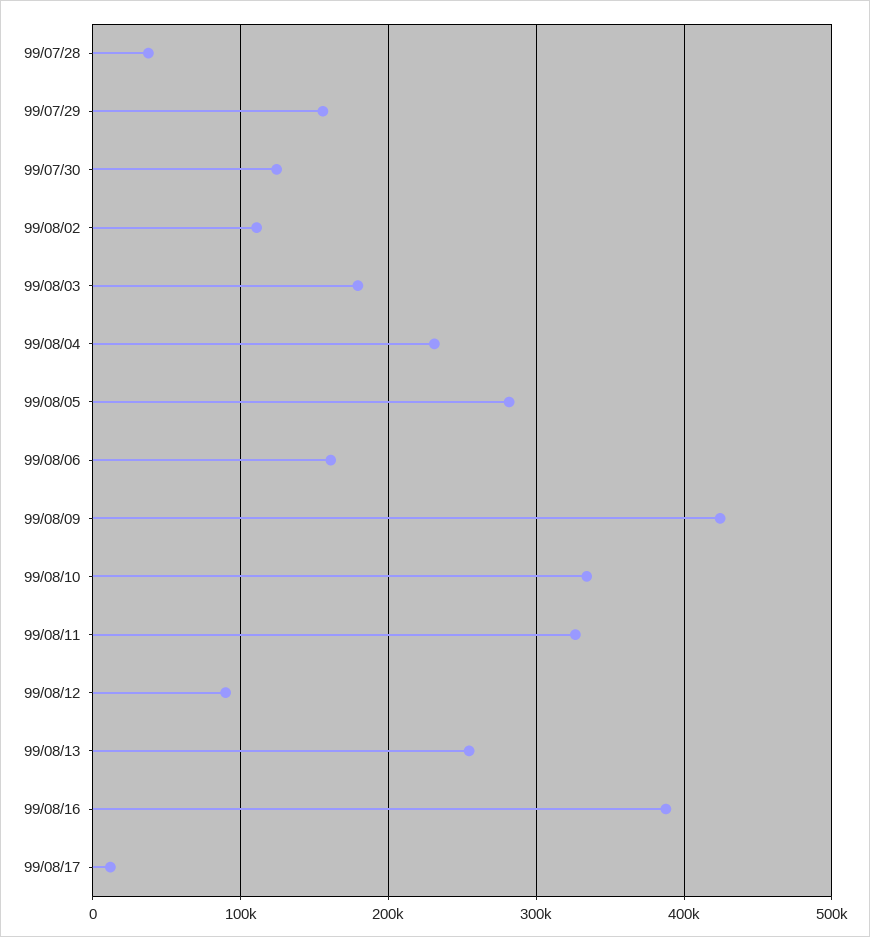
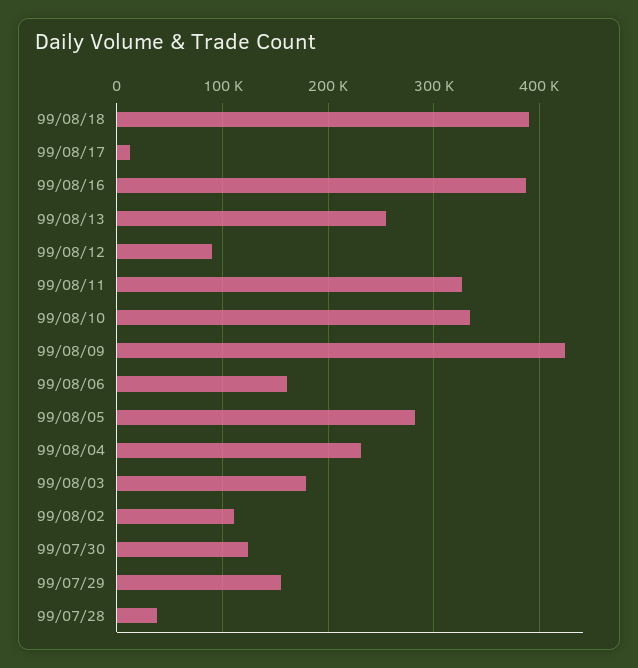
99/08/18: none -> 390000

